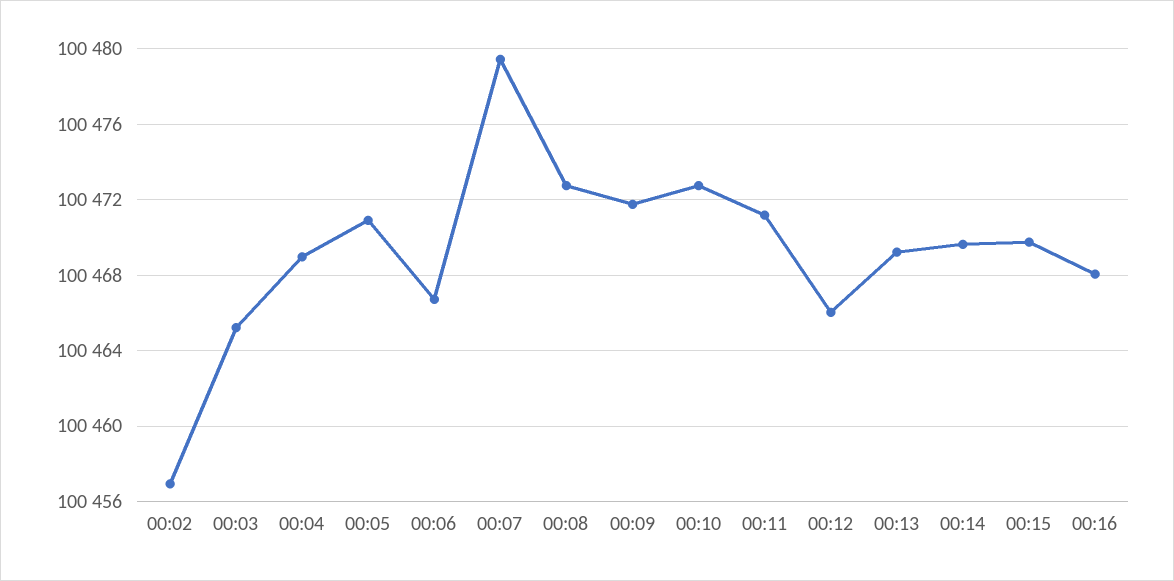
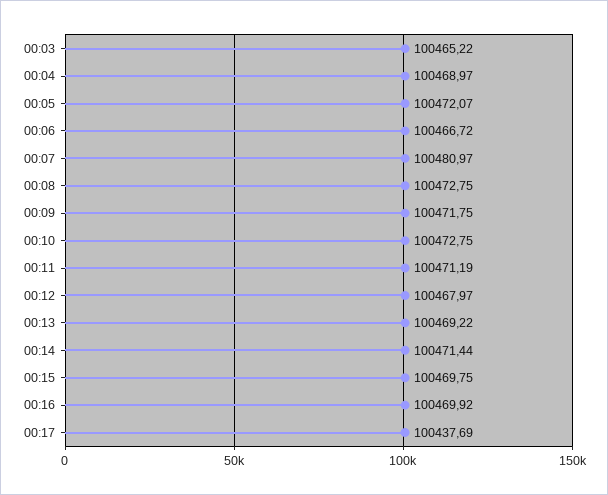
00:02: 100457 -> none
00:05: 100471 -> 100472.07
00:07: 100479.5 -> 100480.97
00:12: 100466 -> 100467.97
00:14: 100469.5 -> 100471.44
00:16: 100468 -> 100469.92
00:17: none -> 100437.69

